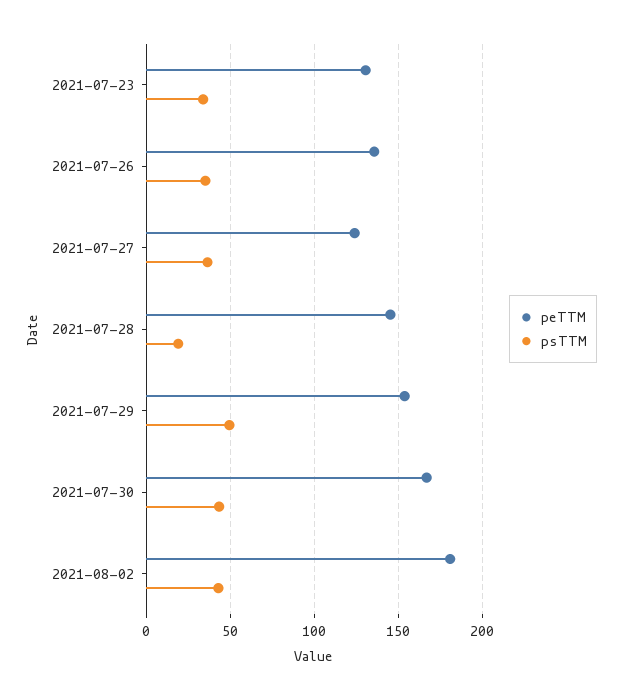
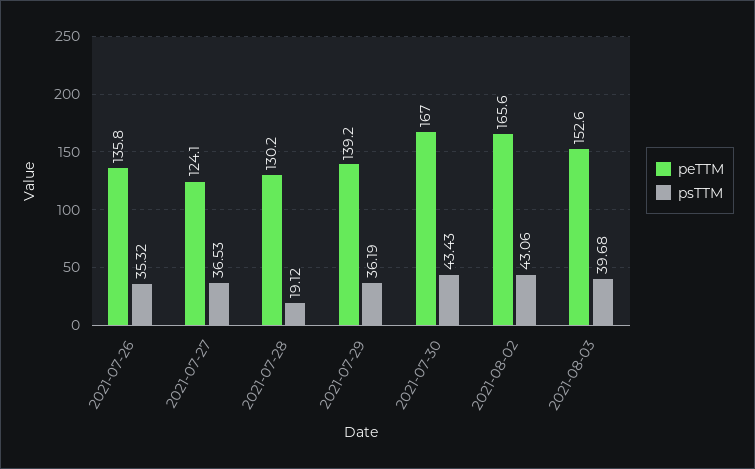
peTTM, 2021-07-23: 130 -> none
psTTM, 2021-07-23: 35 -> none
peTTM, 2021-07-28: 145 -> 130.2
peTTM, 2021-07-29: 155 -> 139.2
psTTM, 2021-07-29: 50 -> 36.19
peTTM, 2021-08-02: 180 -> 165.6
peTTM, 2021-08-03: none -> 152.6
psTTM, 2021-08-03: none -> 39.68

